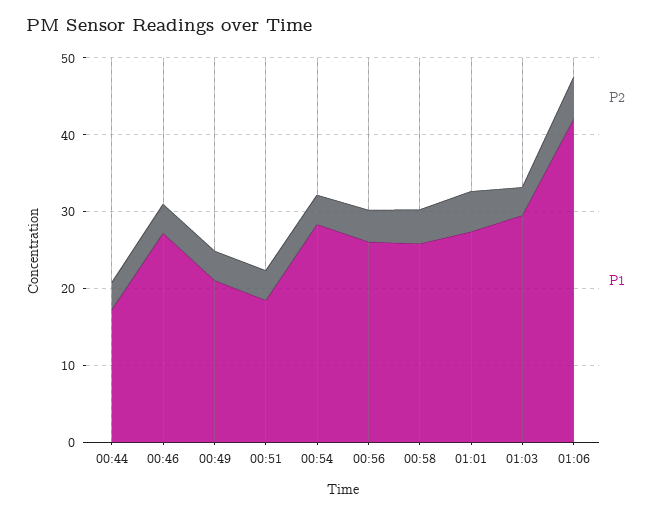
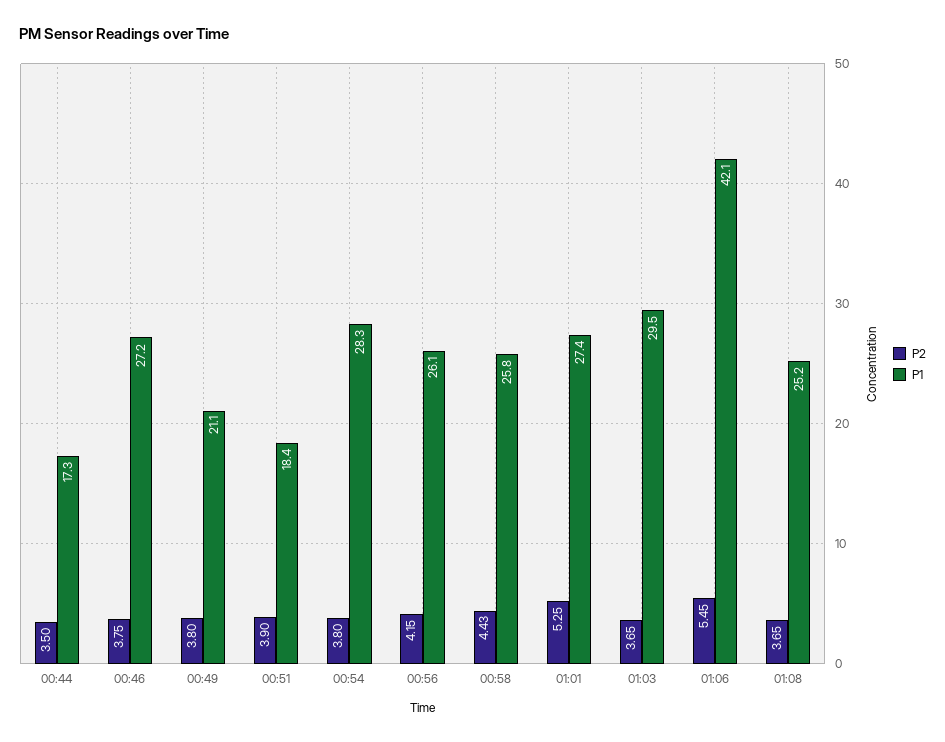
P2, 01:08: none -> 3.65
P1, 01:08: none -> 25.2

